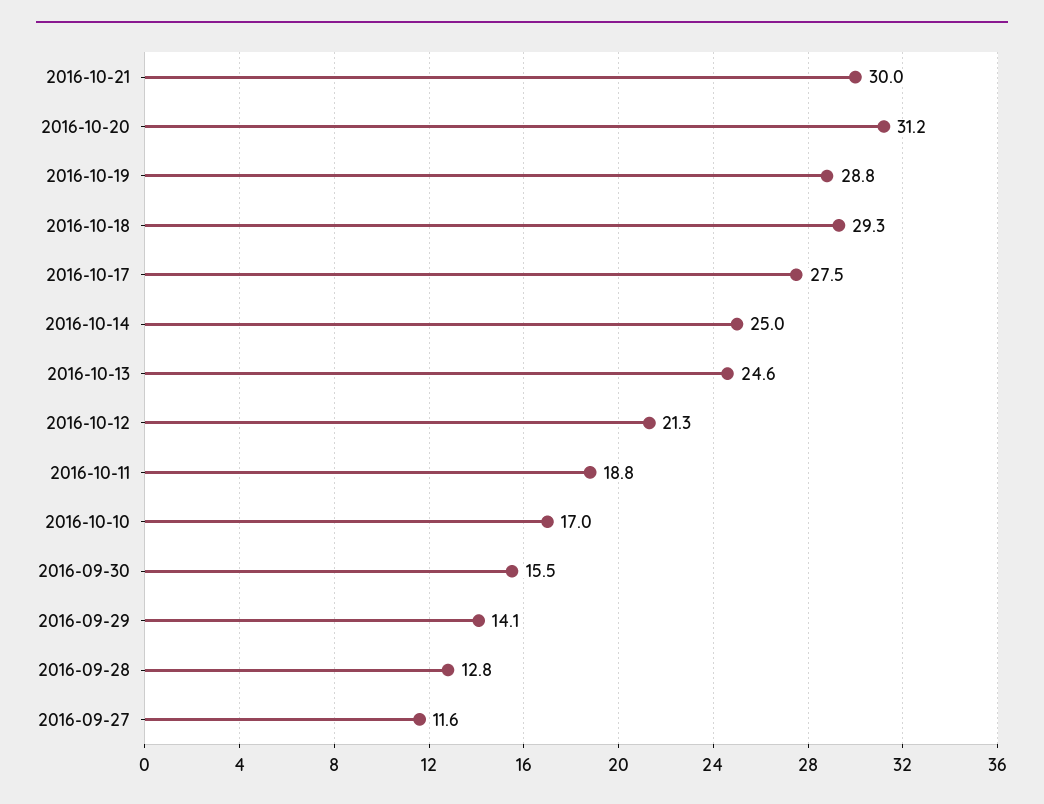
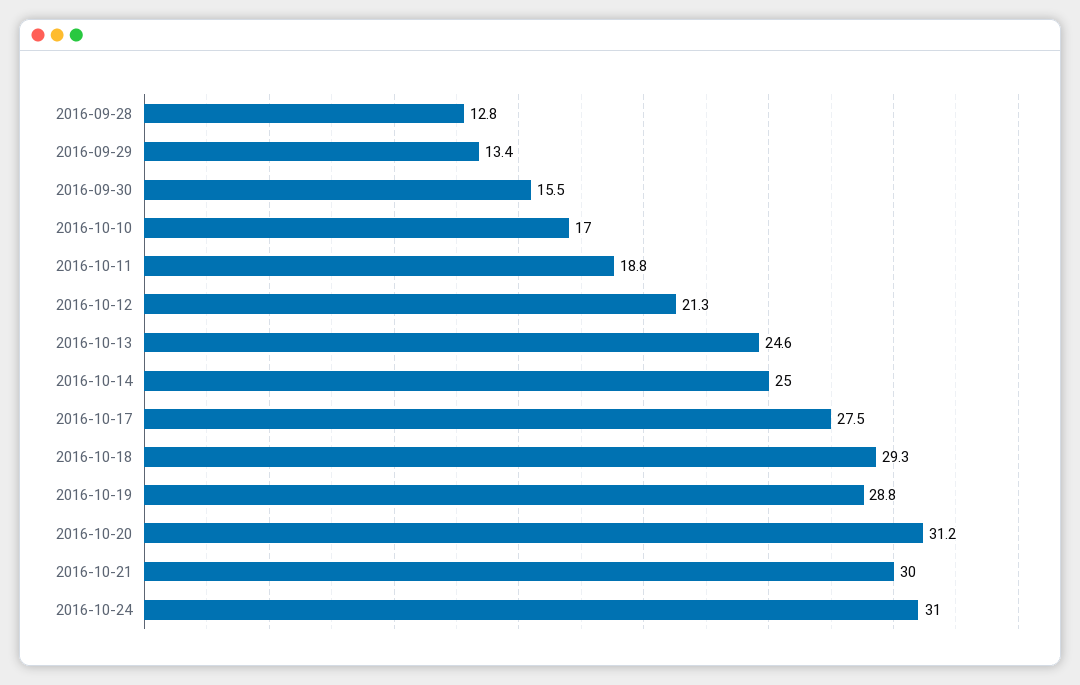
2016-09-29: 14.1 -> 13.4
2016-09-27: 11.6 -> none
2016-10-24: none -> 31

